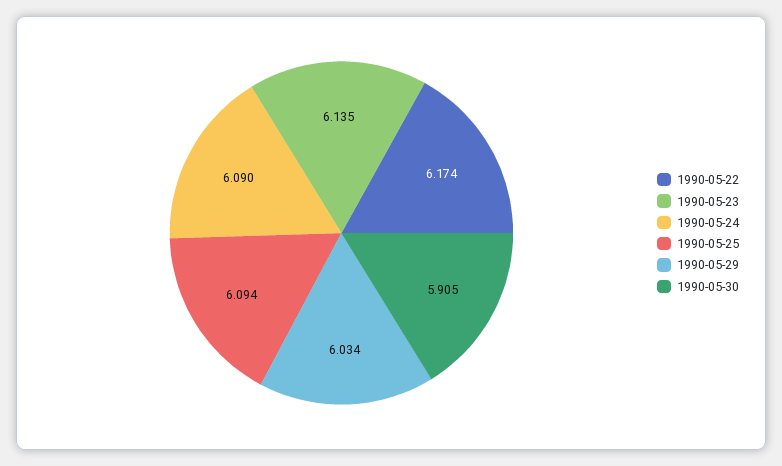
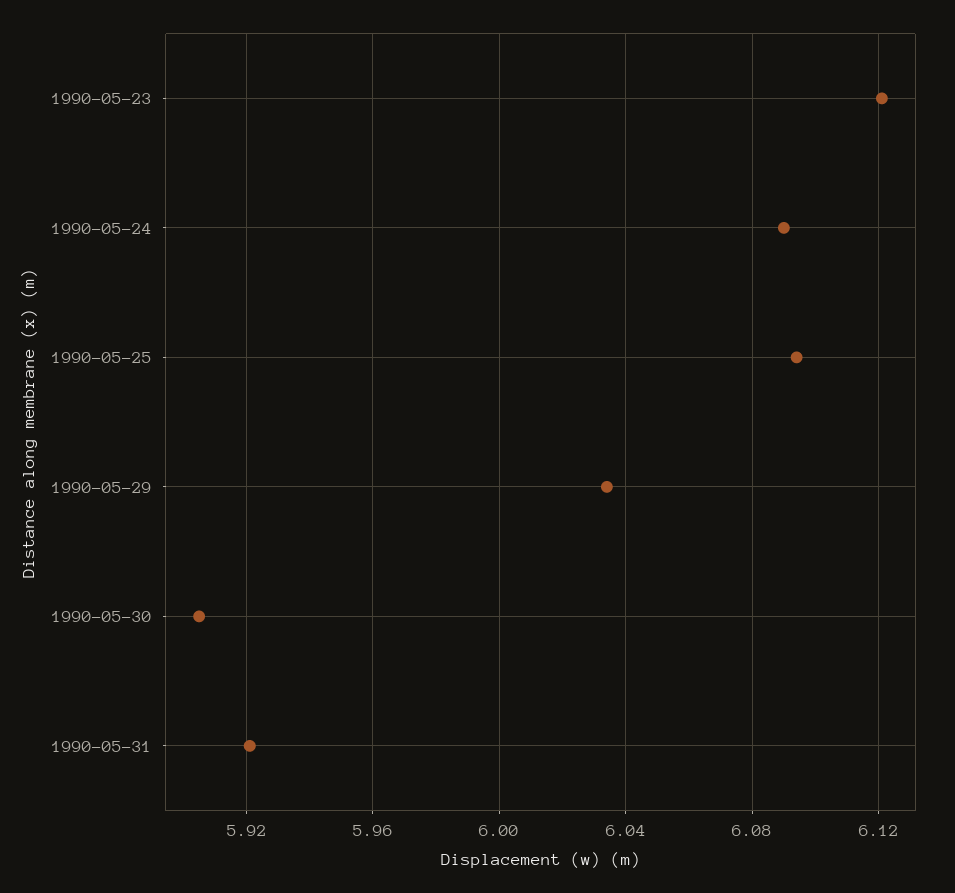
1990-05-22: 6.174 -> none
1990-05-23: 6.135 -> 6.12
1990-05-31: none -> 5.92

